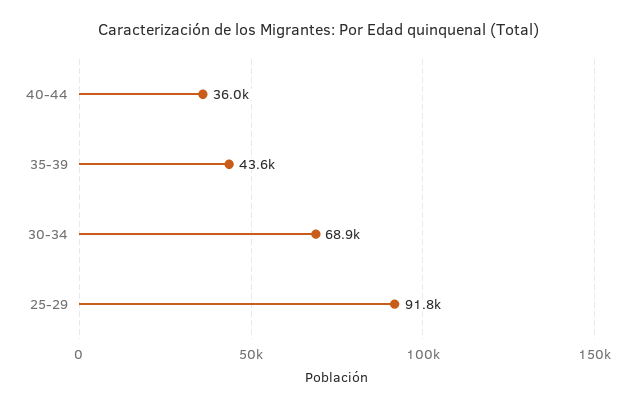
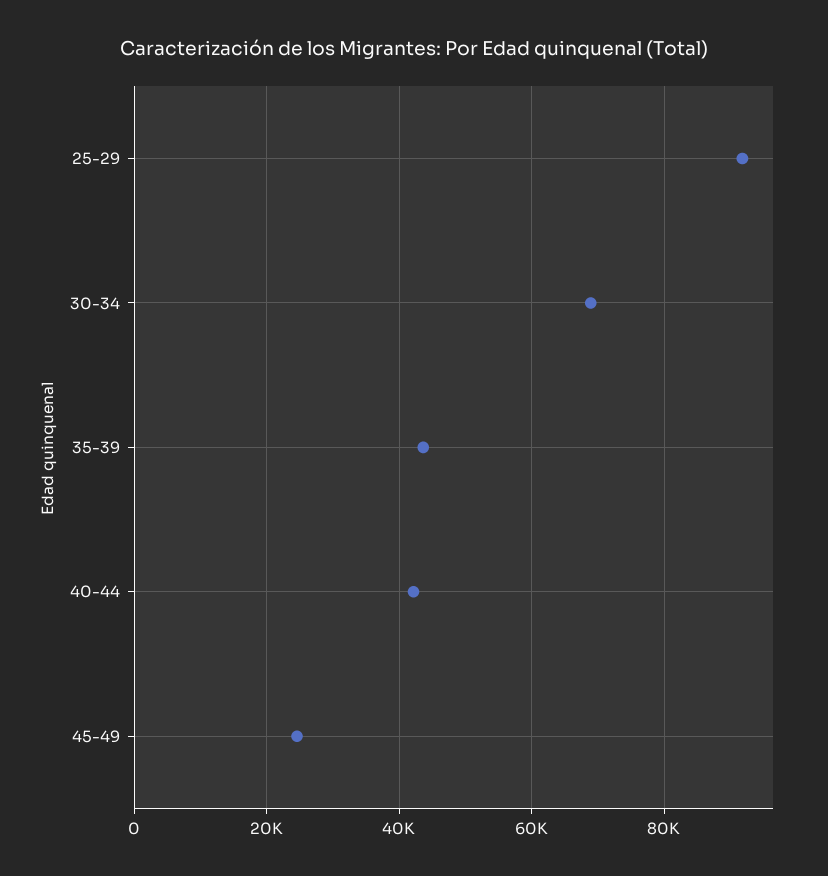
40-44: 36000 -> 42000
45-49: none -> 24000

